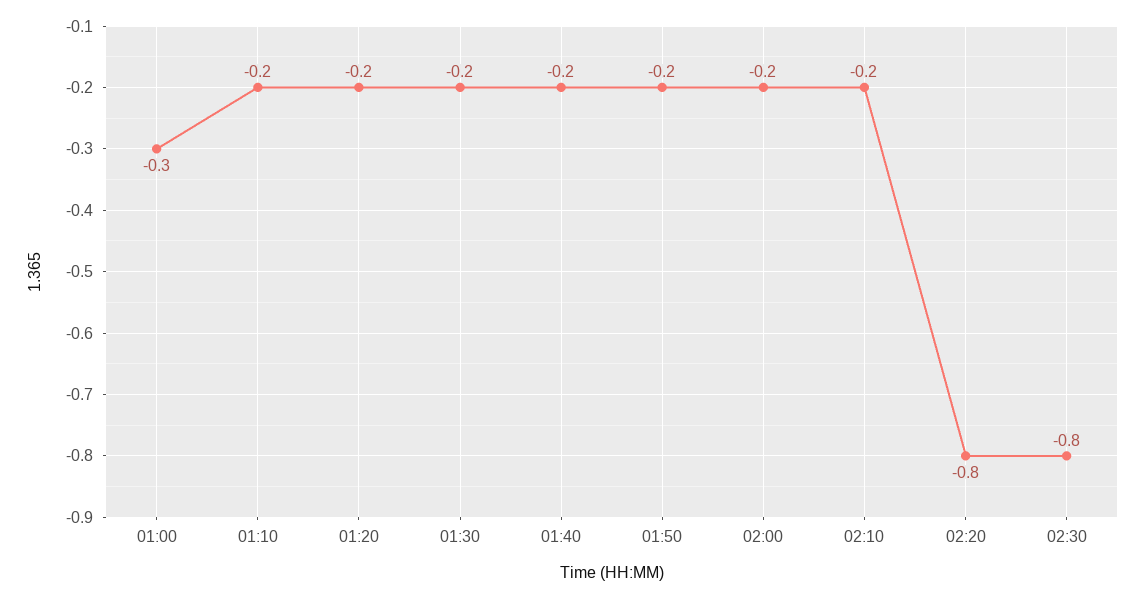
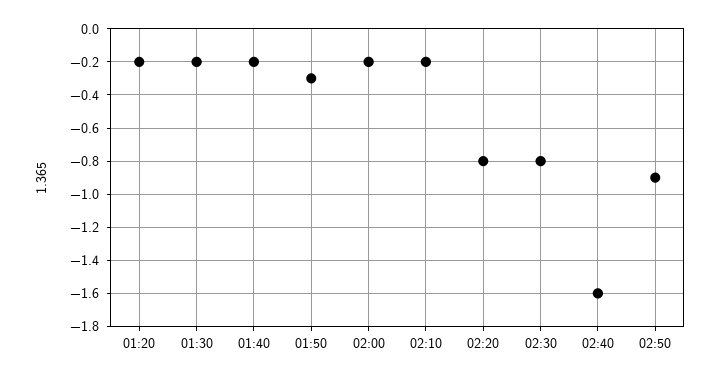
01:00: -0.3 -> none
01:10: -0.2 -> none
01:50: -0.2 -> -0.3
02:40: none -> -1.6
02:50: none -> -0.9

